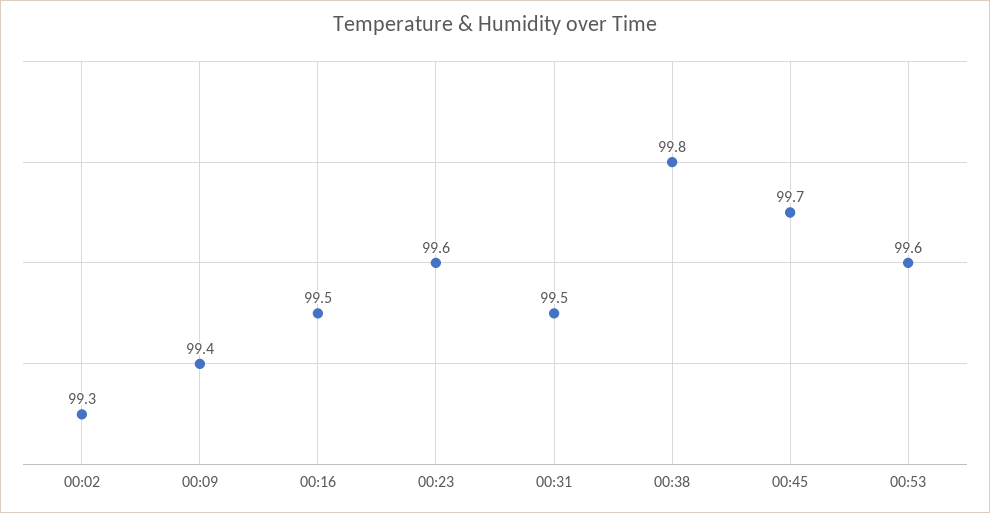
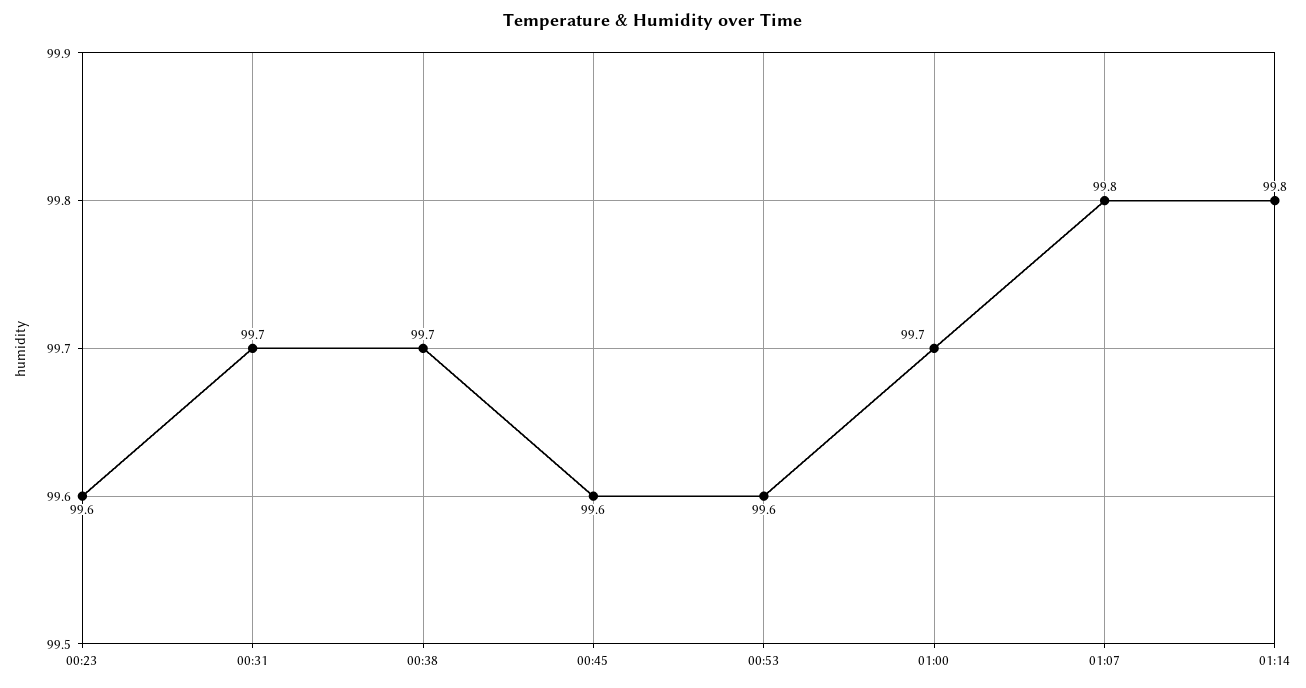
00:02: 99.3 -> none
00:09: 99.4 -> none
00:16: 99.5 -> none
00:31: 99.5 -> 99.7
00:38: 99.8 -> 99.7
00:45: 99.7 -> 99.6
01:00: none -> 99.7
01:07: none -> 99.8
01:14: none -> 99.8

